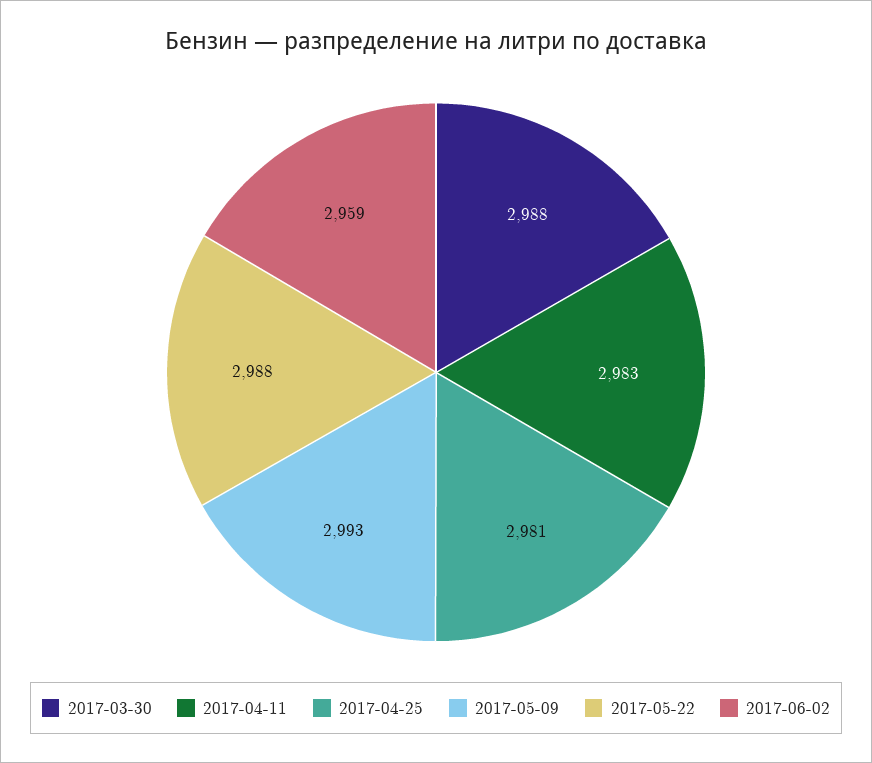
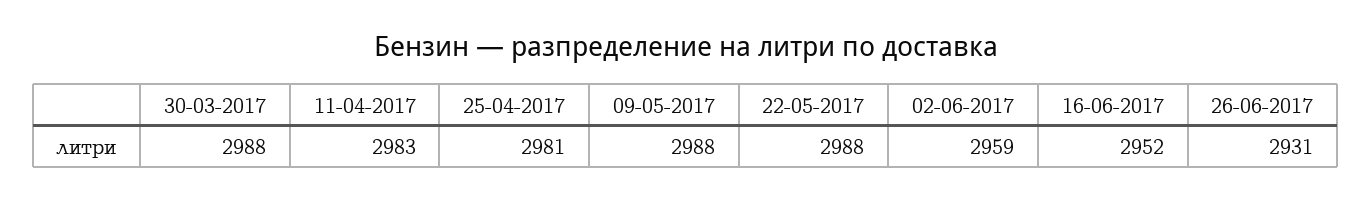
2017-05-09: 2993 -> 2988
16-06-2017: none -> 2952
26-06-2017: none -> 2931

